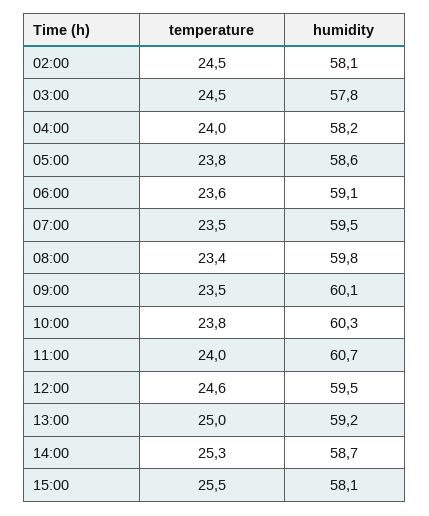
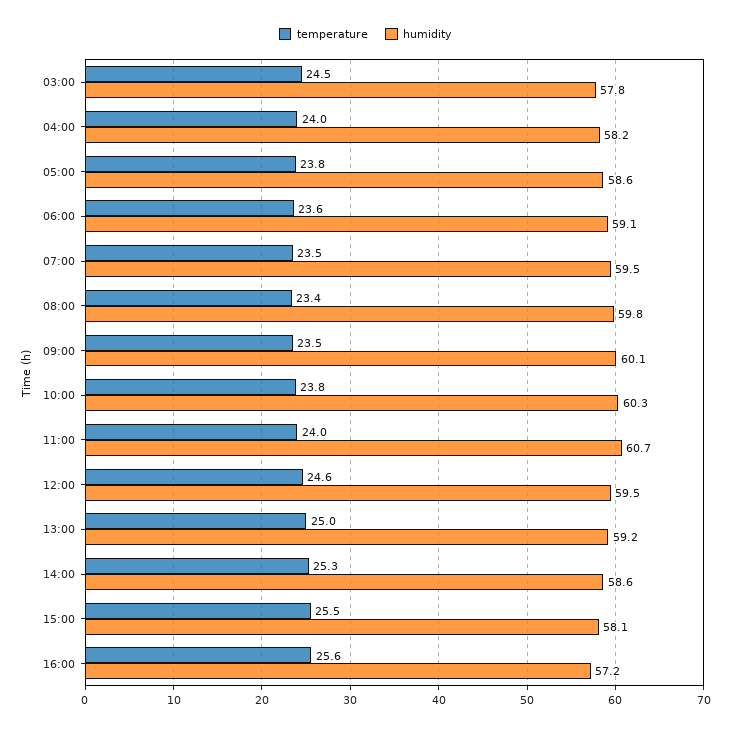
temperature, 02:00: 24.5 -> none
humidity, 02:00: 58.1 -> none
humidity, 14:00: 58.7 -> 58.6
temperature, 16:00: none -> 25.6
humidity, 16:00: none -> 57.2

